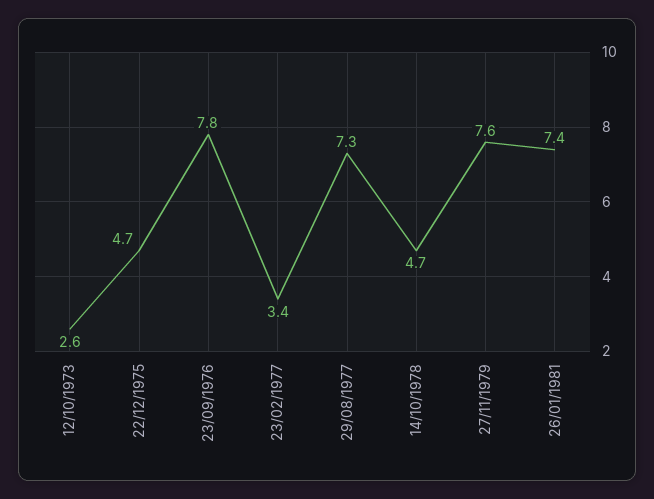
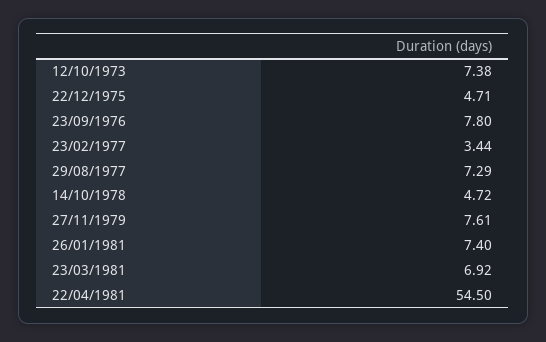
12/10/1973: 2.6 -> 7.38
23/03/1981: none -> 6.92
22/04/1981: none -> 54.5

